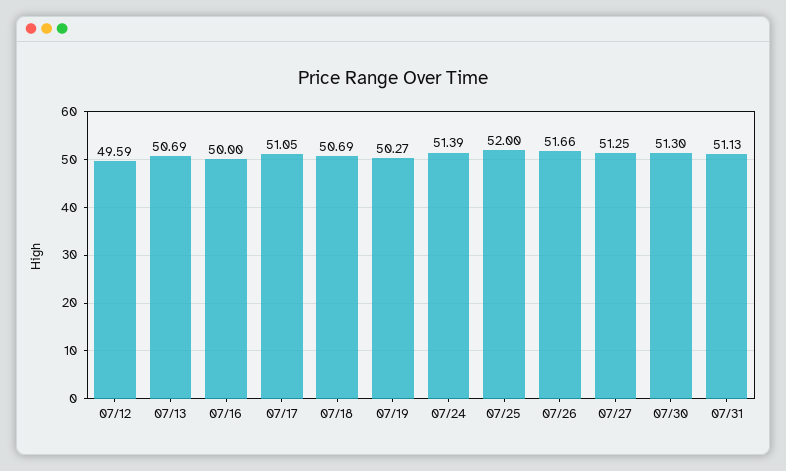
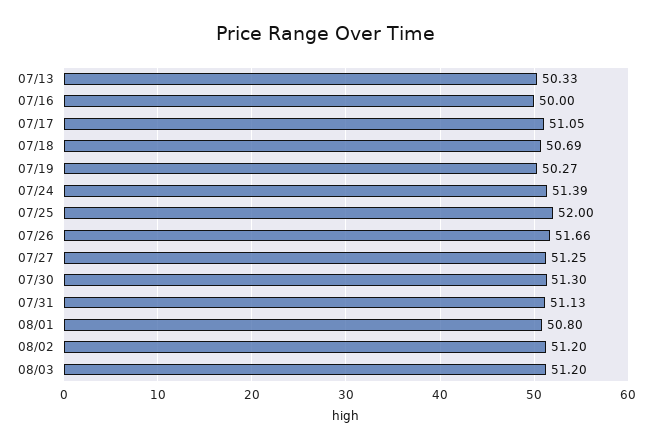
07/12: 49.59 -> none
07/13: 50.69 -> 50.33
08/01: none -> 50.8
08/02: none -> 51.2
08/03: none -> 51.2

